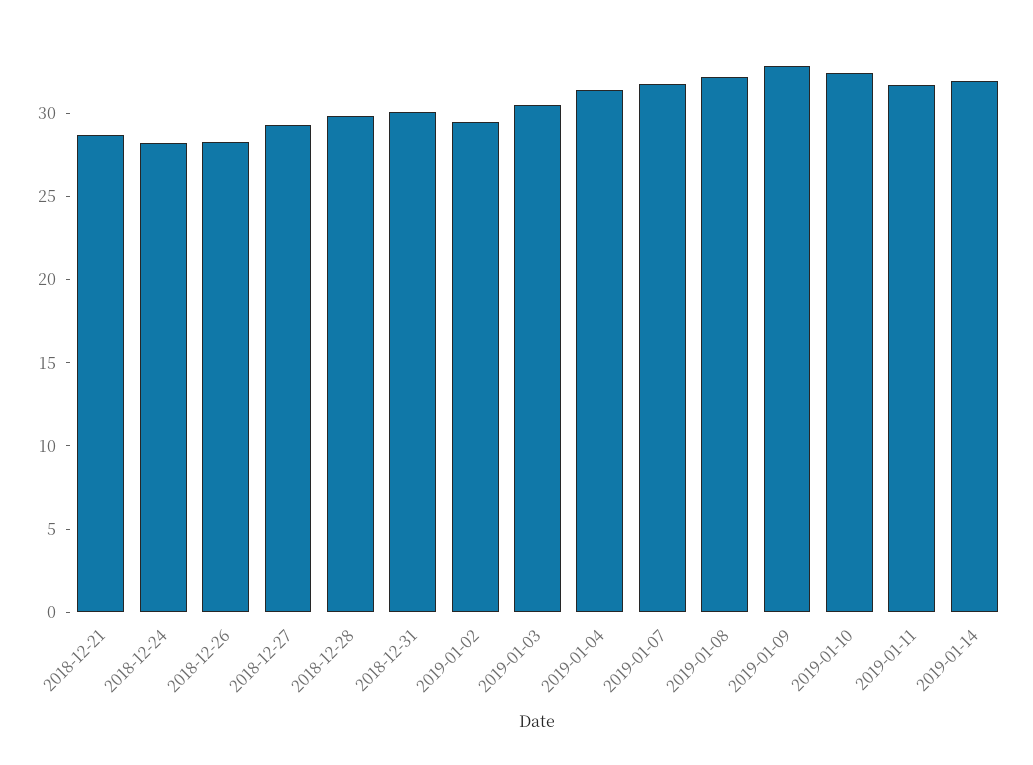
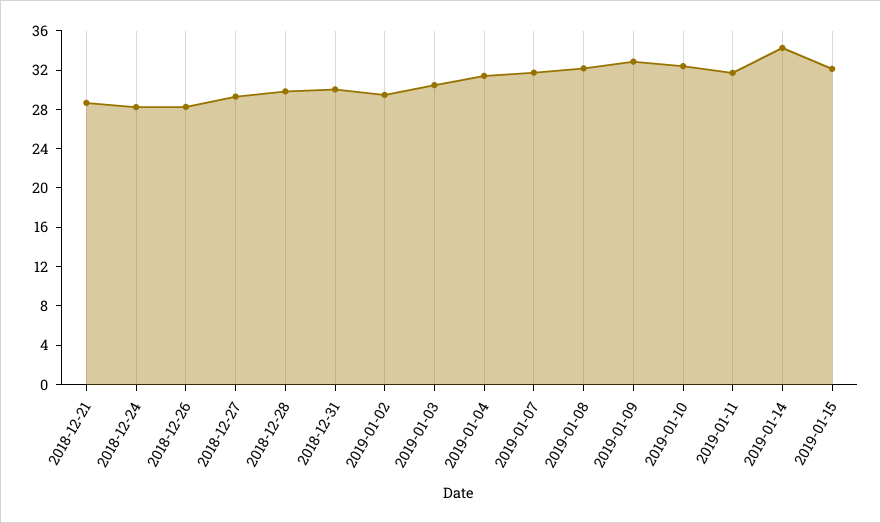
2019-01-14: 32 -> 34
2019-01-15: none -> 32

